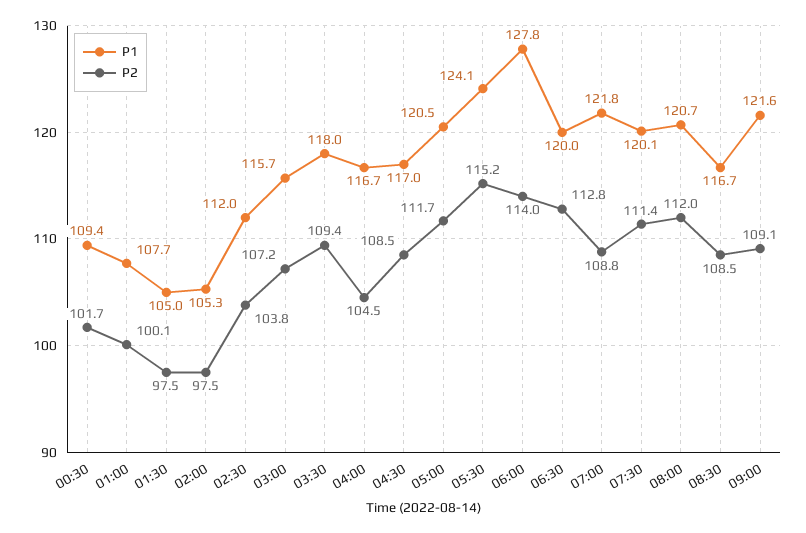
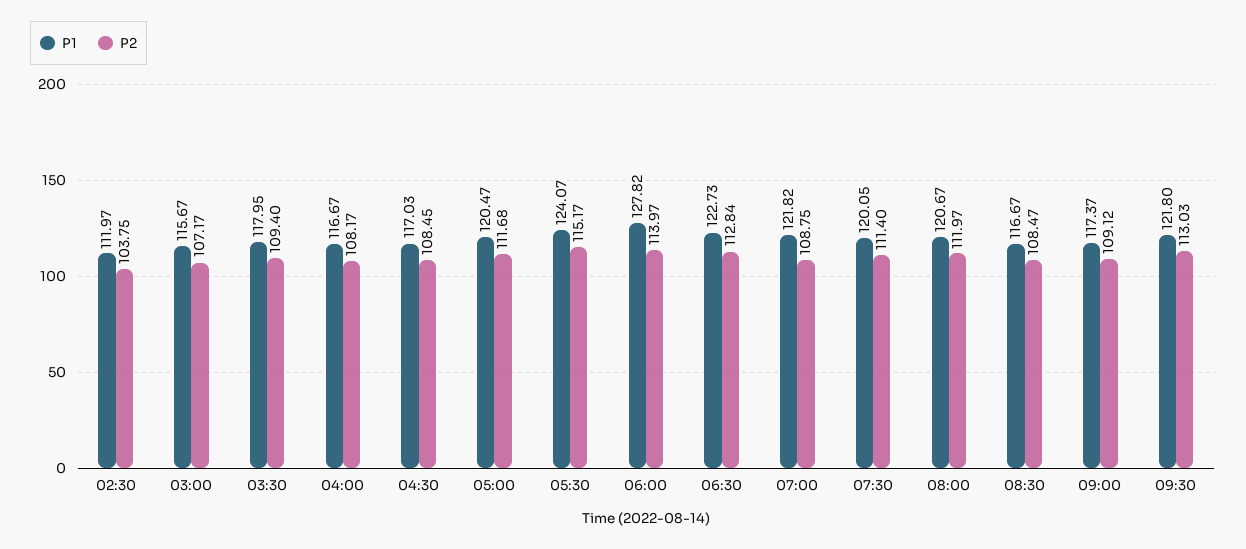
P1, 00:30: 109.4 -> none
P2, 00:30: 101.7 -> none
P1, 01:00: 107.7 -> none
P2, 01:00: 100.1 -> none
P1, 01:30: 105 -> none
P2, 01:30: 97.5 -> none
P1, 02:00: 105.3 -> none
P2, 02:00: 97.5 -> none
P2, 04:00: 104.5 -> 108.17
P1, 06:30: 120 -> 122.73
P1, 09:00: 121.6 -> 117.37
P1, 09:30: none -> 121.8
P2, 09:30: none -> 113.03

